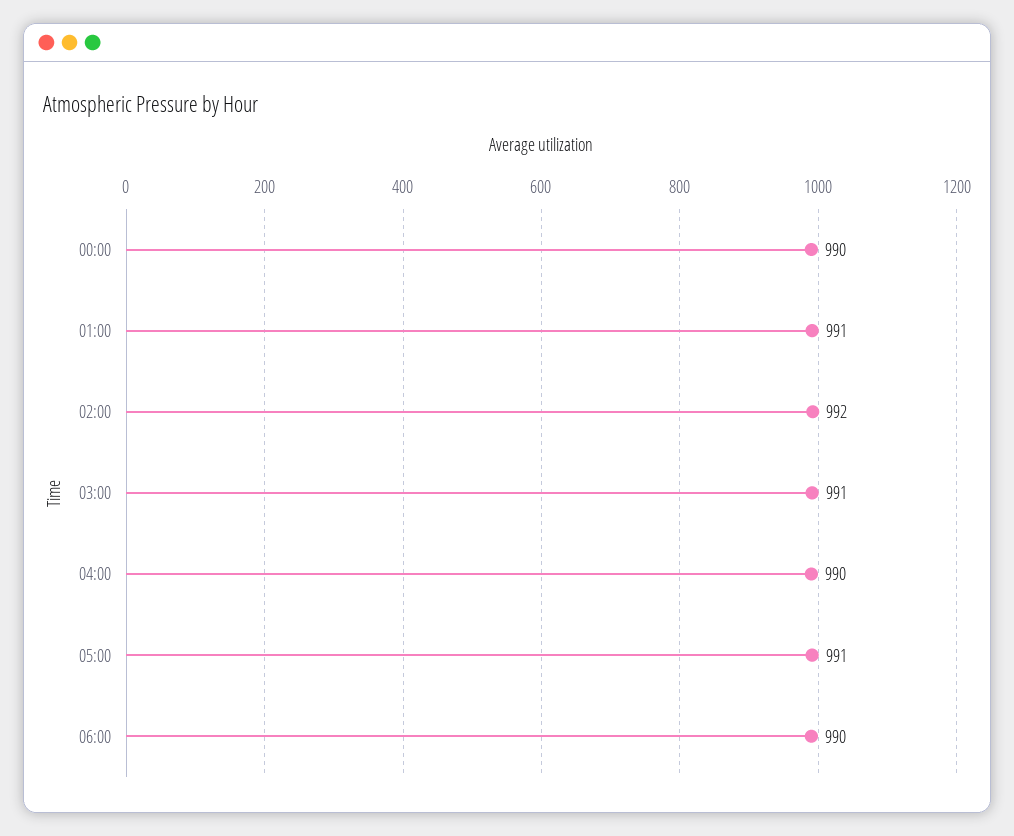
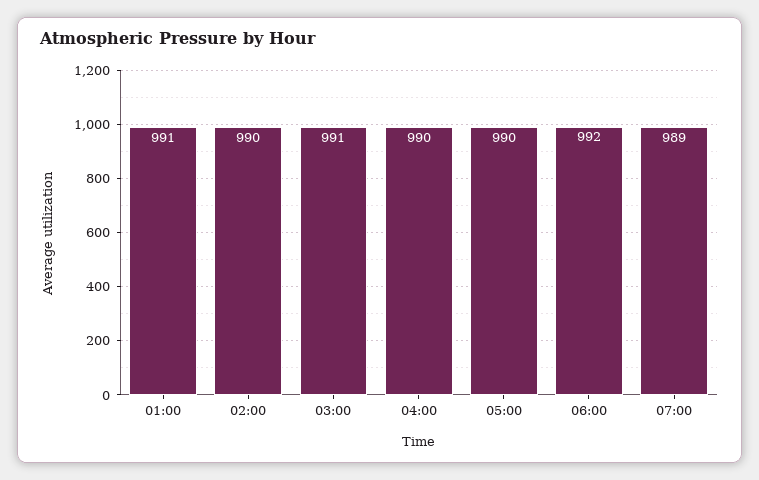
00:00: 990 -> none
02:00: 992 -> 990
05:00: 991 -> 990
06:00: 990 -> 992
07:00: none -> 989

